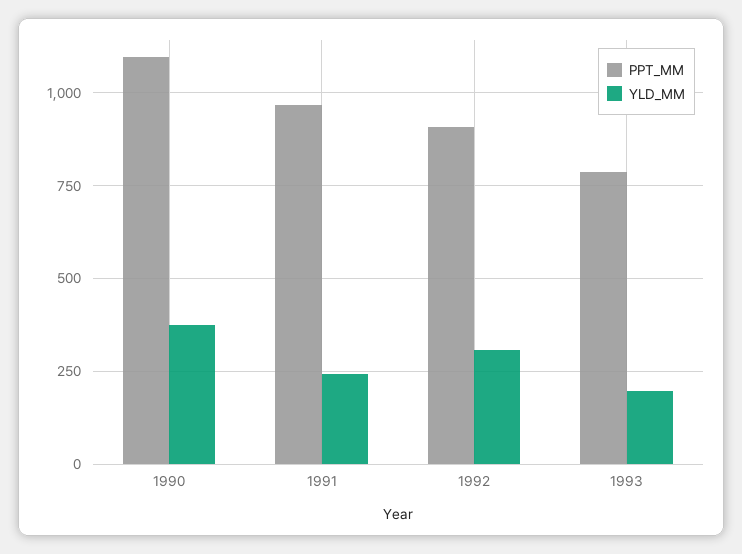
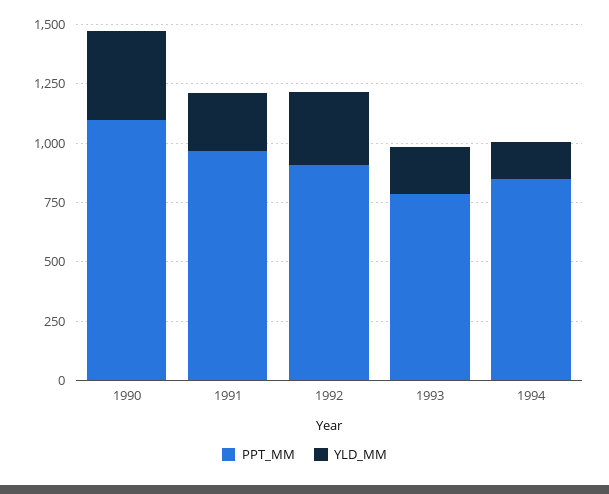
PPT_MM, 1994: none -> 850
YLD_MM, 1994: none -> 150

